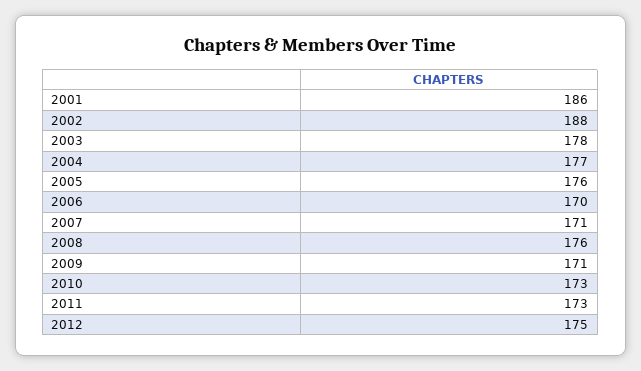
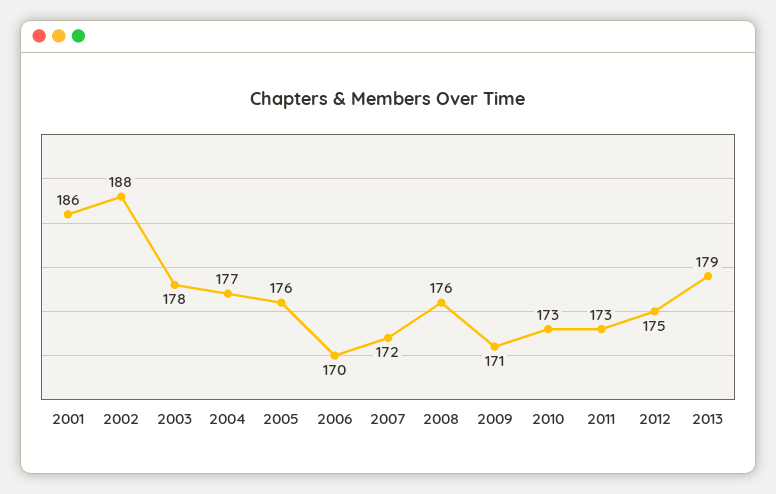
2007: 171 -> 172
2013: none -> 179

